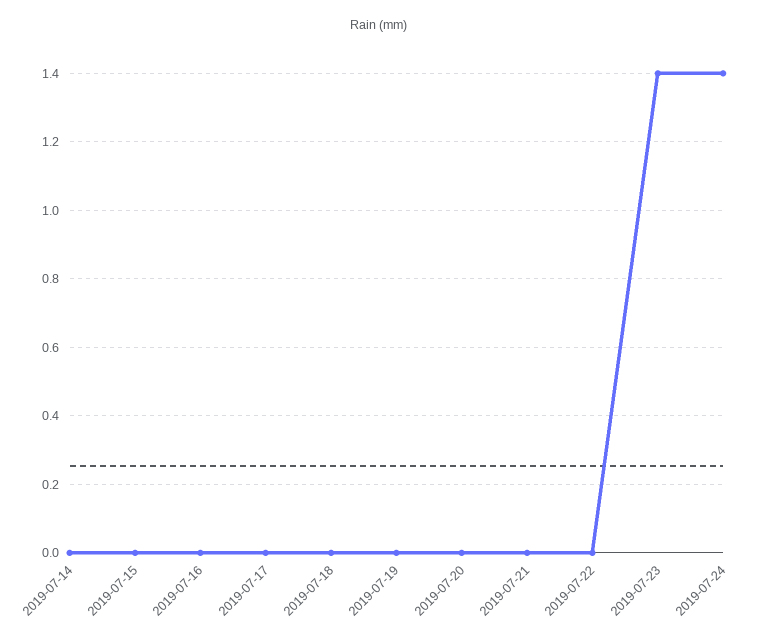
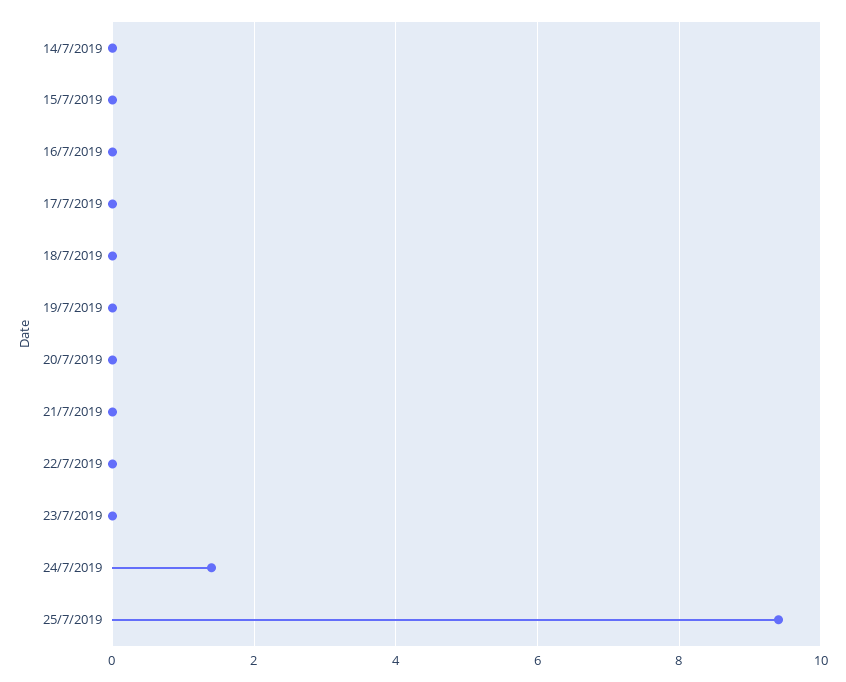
2019-07-23: 1.4 -> 0
25/7/2019: none -> 9.5

